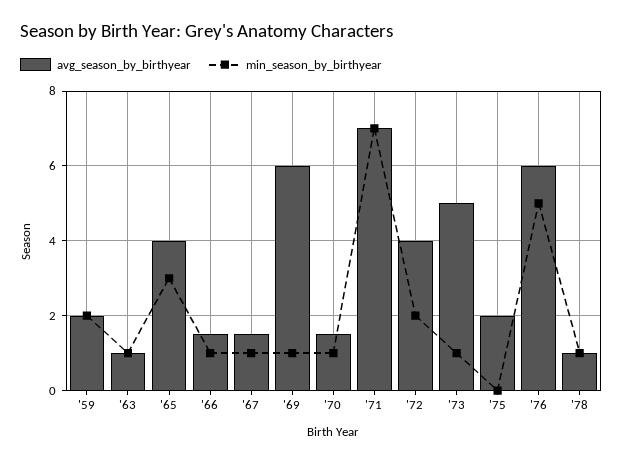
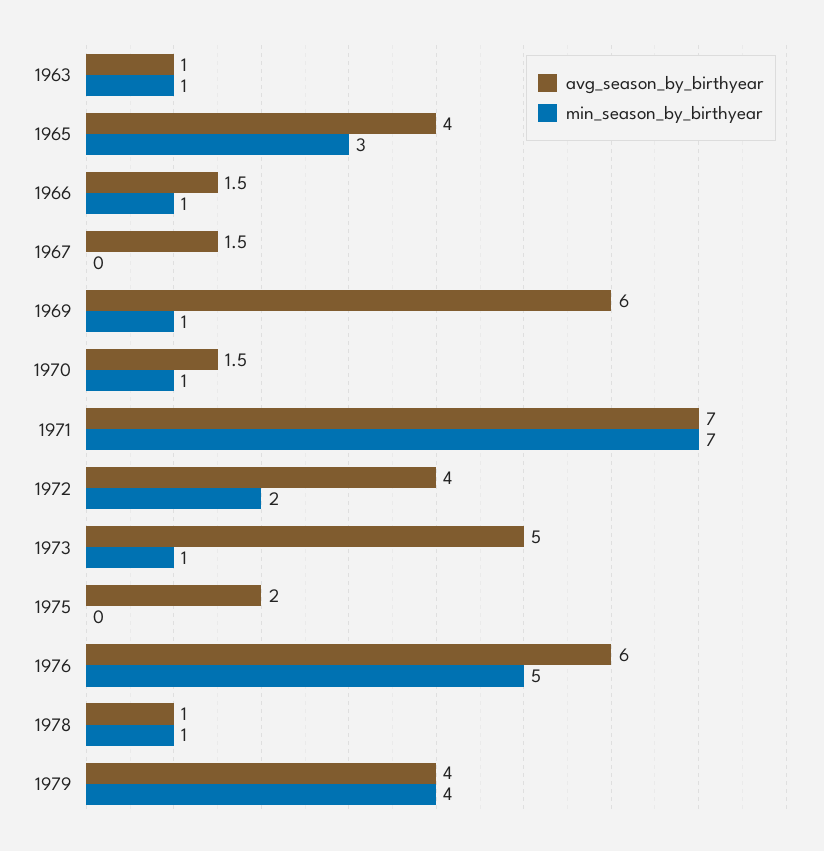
avg_season_by_birthyear, '59: 2 -> none
min_season_by_birthyear, '59: 2 -> none
min_season_by_birthyear, '67: 1 -> 0
avg_season_by_birthyear, 1979: none -> 4
min_season_by_birthyear, 1979: none -> 4

